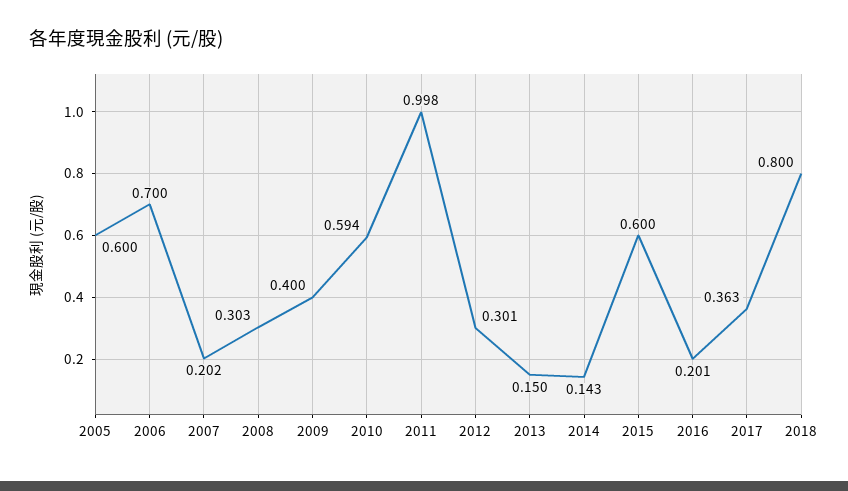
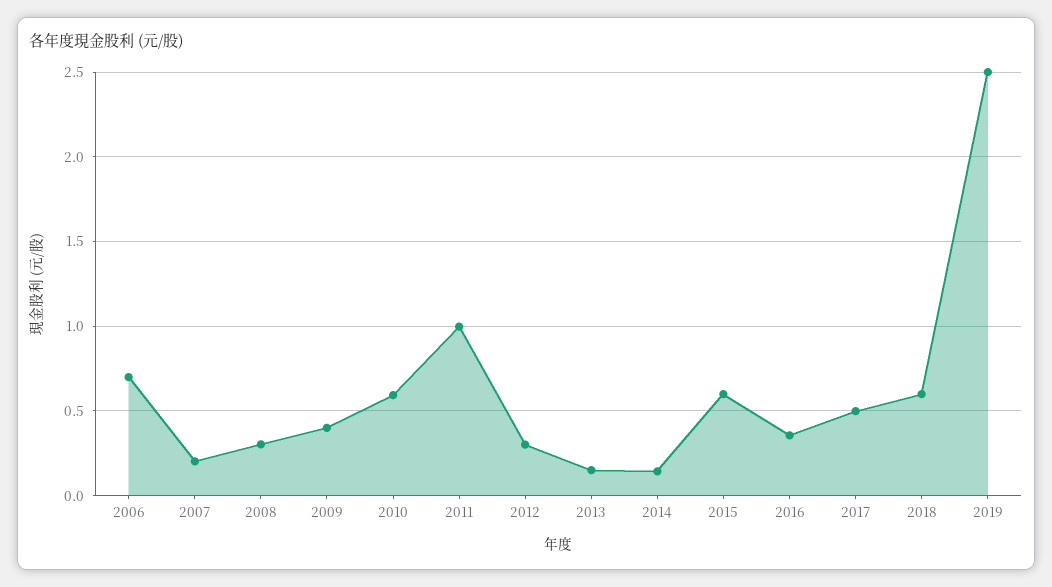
2005: 0.6 -> none
2016: 0.201 -> 0.35
2017: 0.363 -> 0.5
2018: 0.8 -> 0.6
2019: none -> 2.5

